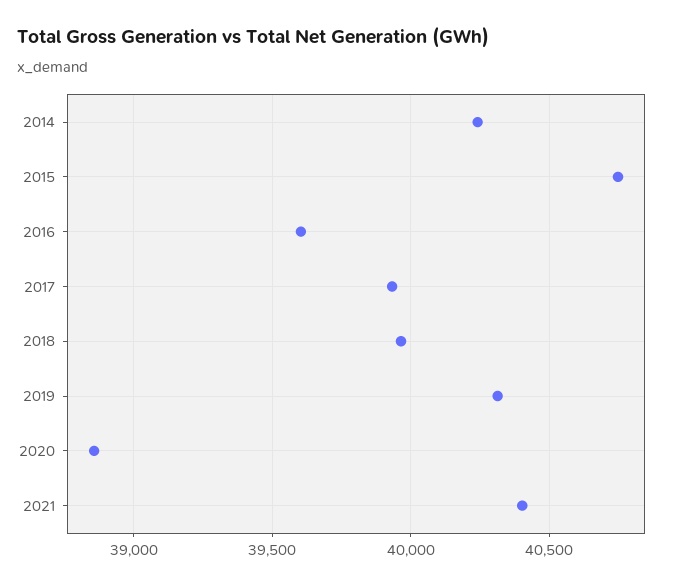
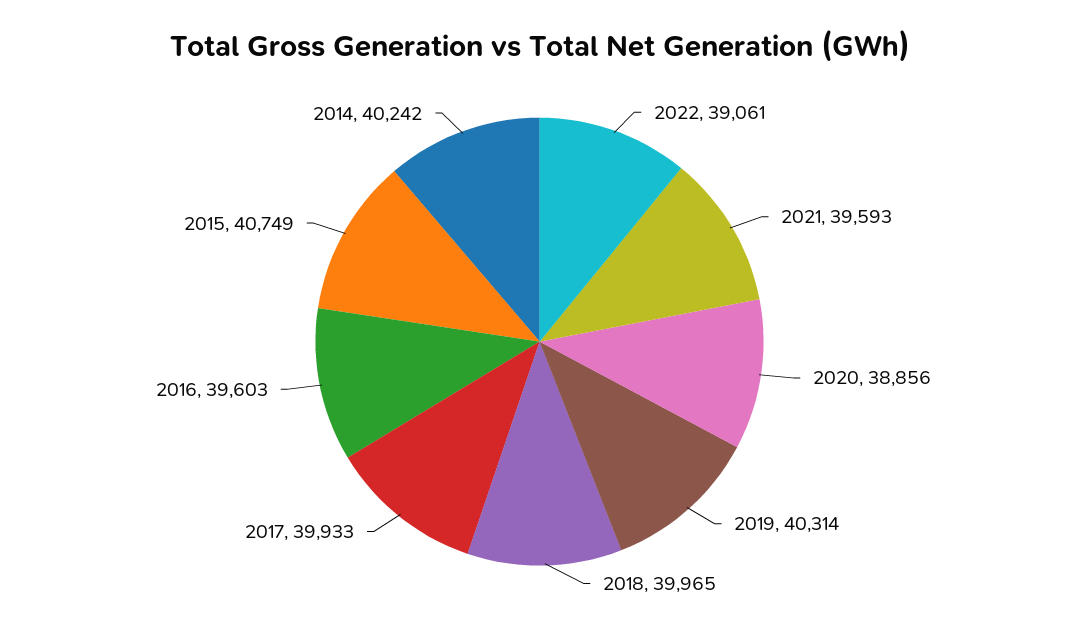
2021: 40400 -> 39593
2022: none -> 39061

